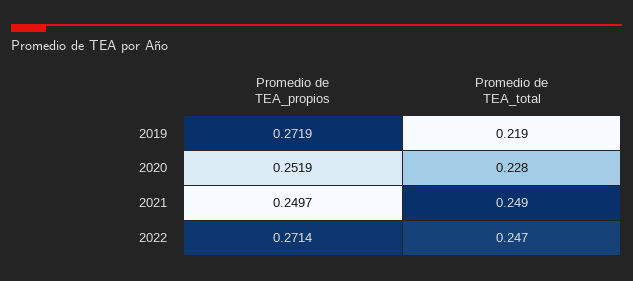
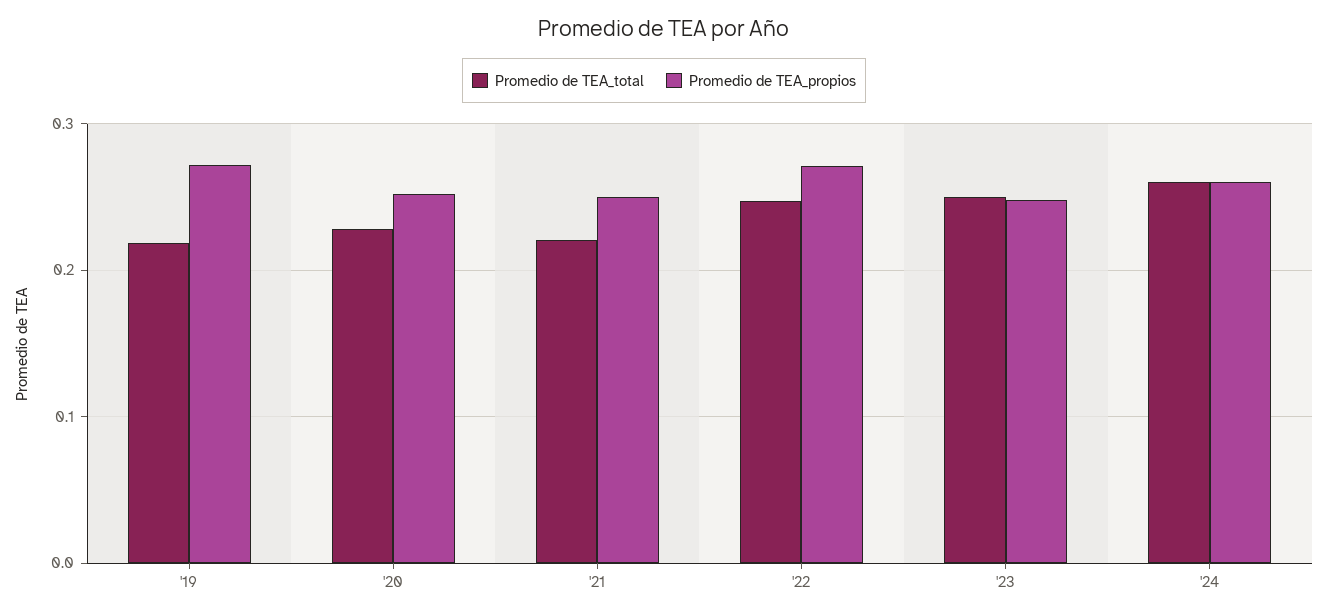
Promedio de TEA_total, 2021: 0.249 -> 0.22
Promedio de TEA_total, '23: none -> 0.25
Promedio de TEA_propios, '23: none -> 0.25
Promedio de TEA_total, '24: none -> 0.26
Promedio de TEA_propios, '24: none -> 0.26

